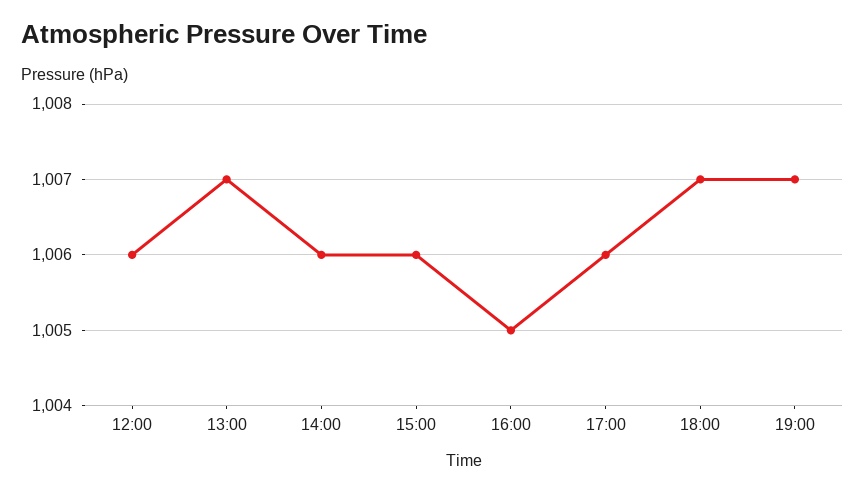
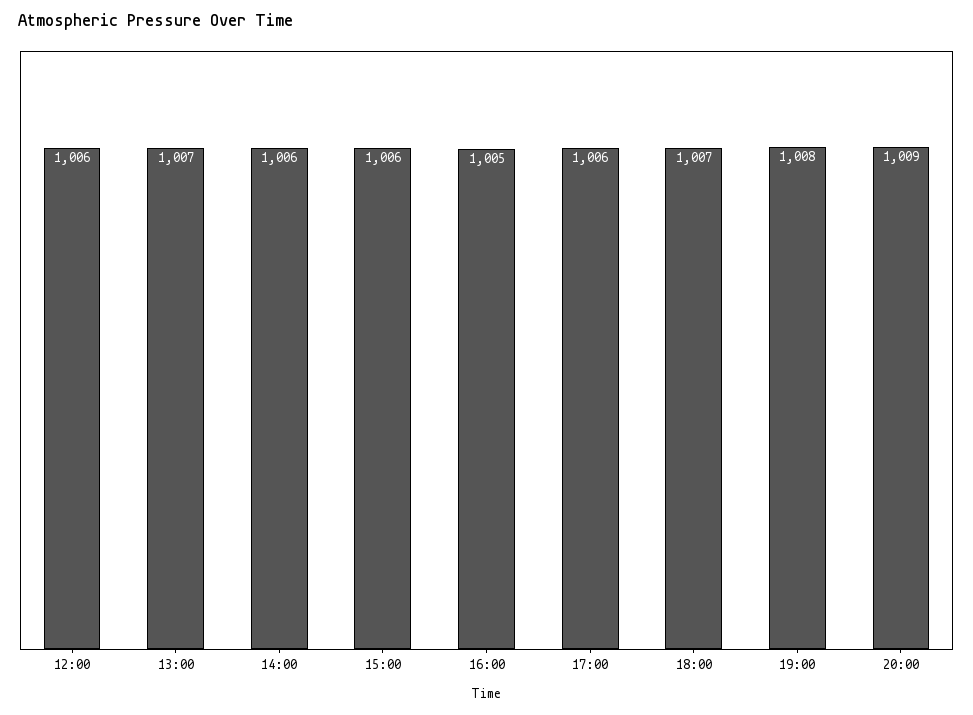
19:00: 1007 -> 1008
20:00: none -> 1009

